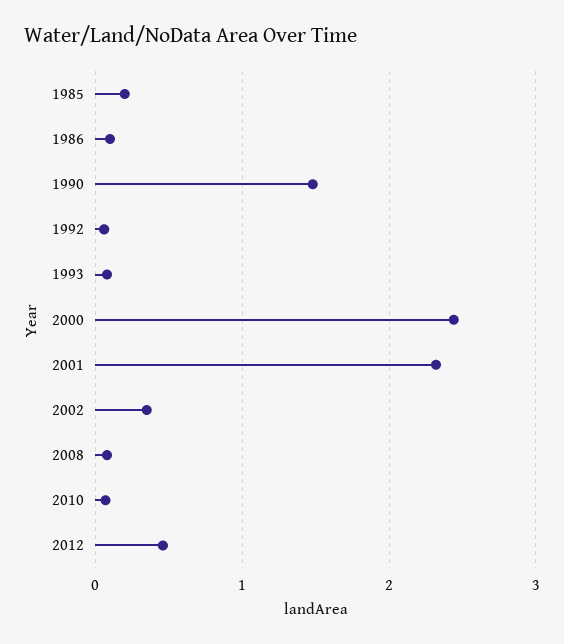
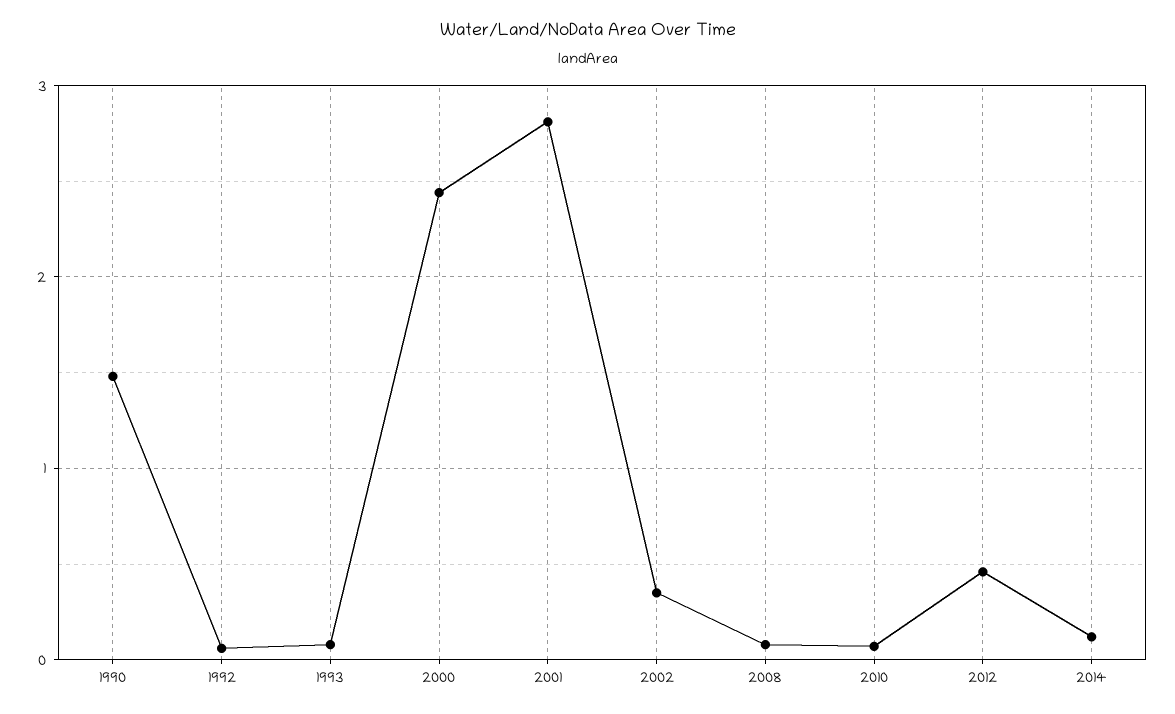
1985: 0.2 -> none
1986: 0.1 -> none
2001: 2.3 -> 2.8
2014: none -> 0.1

